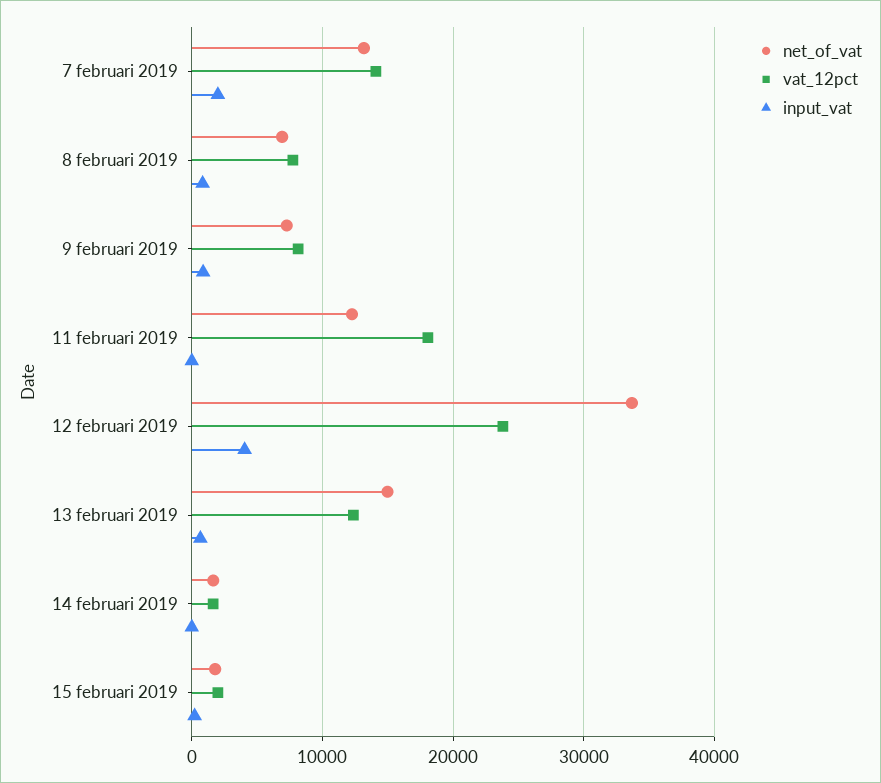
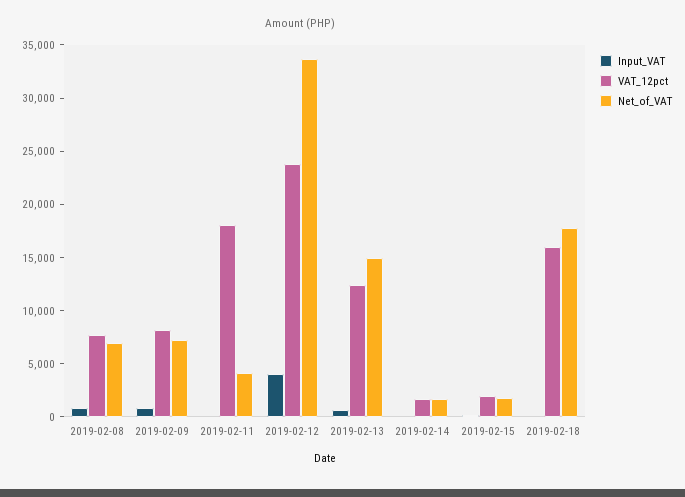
net_of_vat, 7 februari 2019: 13000 -> none
vat_12pct, 7 februari 2019: 14000 -> none
input_vat, 7 februari 2019: 2000 -> none
net_of_vat, 11 februari 2019: 12000 -> 4000
input_vat, 2019-02-18: none -> 0
vat_12pct, 2019-02-18: none -> 16000
net_of_vat, 2019-02-18: none -> 18000

